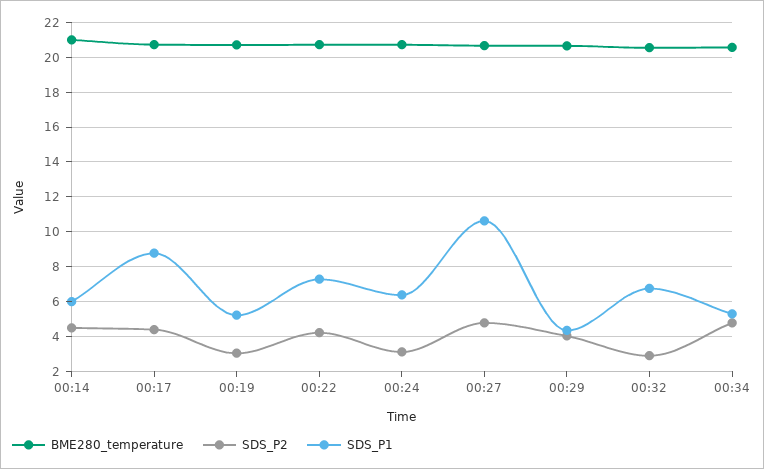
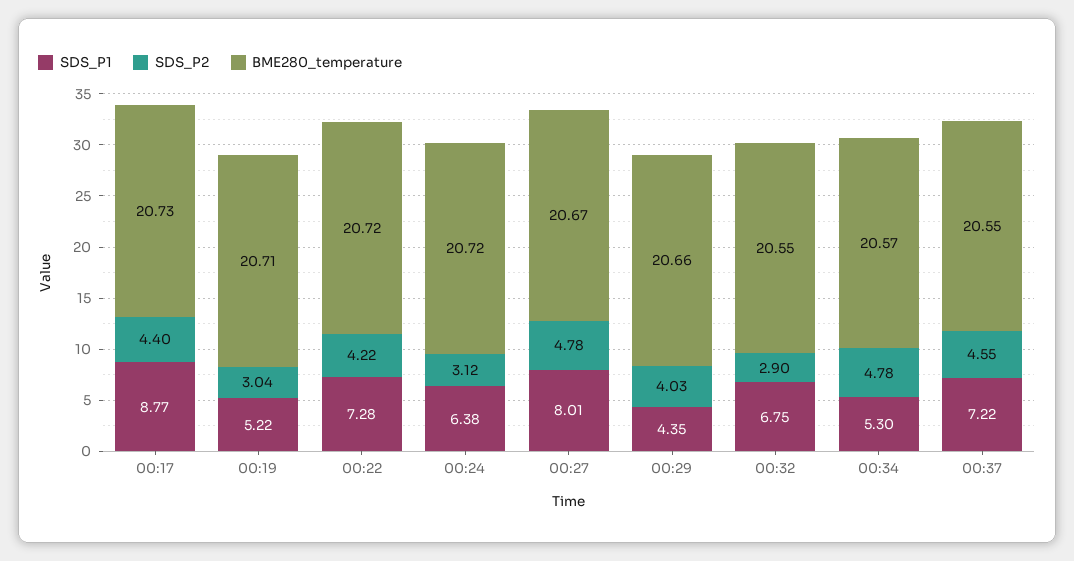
BME280_temperature, 00:14: 21 -> none
SDS_P2, 00:14: 4.5 -> none
SDS_P1, 00:14: 6 -> none
SDS_P1, 00:27: 10.5 -> 8.01
SDS_P1, 00:37: none -> 7.22
SDS_P2, 00:37: none -> 4.55
BME280_temperature, 00:37: none -> 20.55

